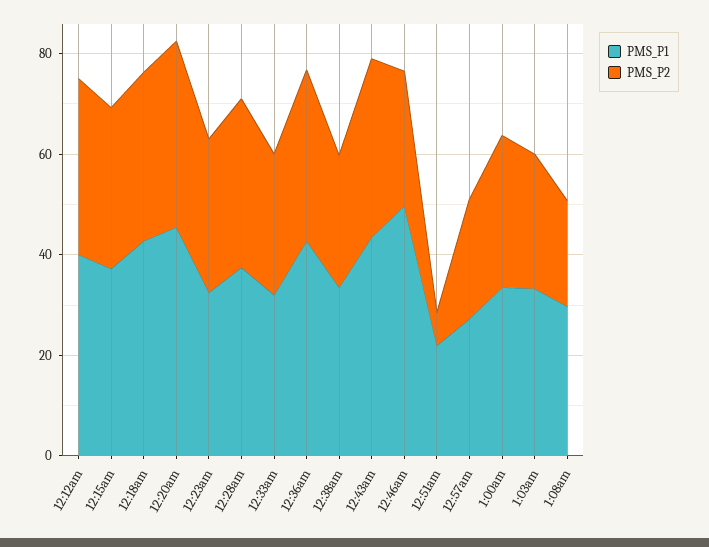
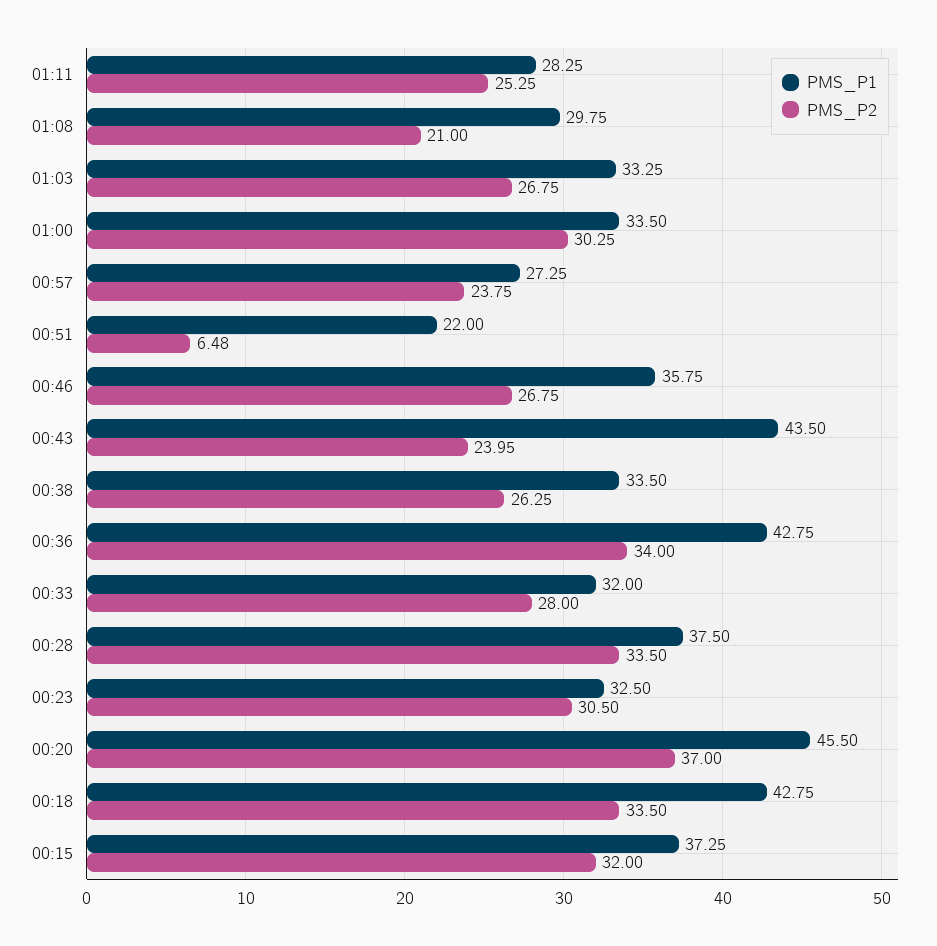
PMS_P1, 12:12am: 40 -> none
PMS_P2, 12:12am: 35 -> none
PMS_P2, 12:43am: 35 -> 23.95
PMS_P1, 12:46am: 50 -> 35.75
PMS_P1, 01:11: none -> 28.25
PMS_P2, 01:11: none -> 25.25

